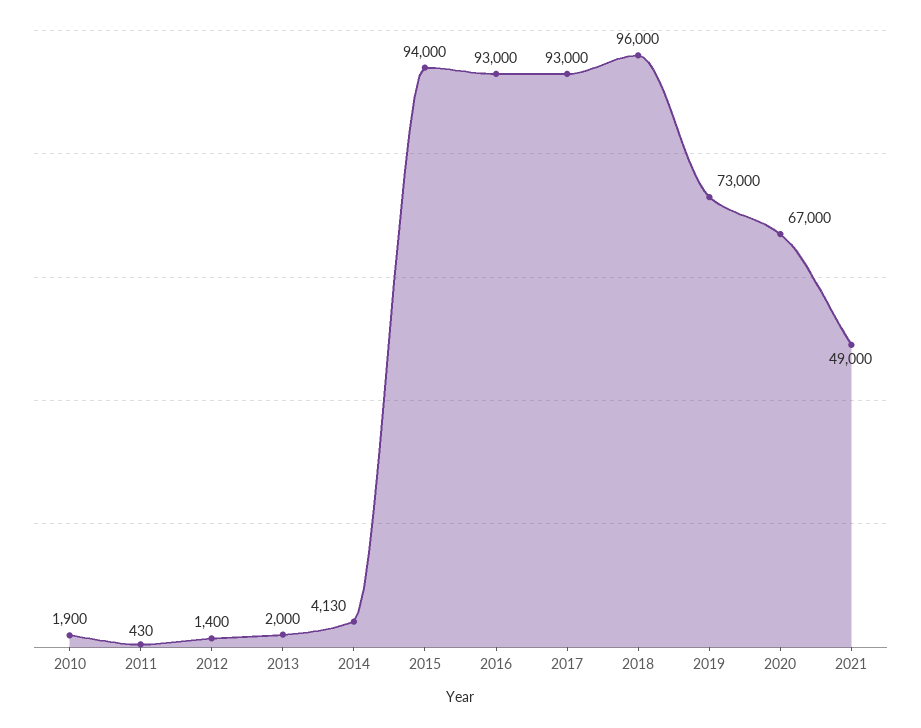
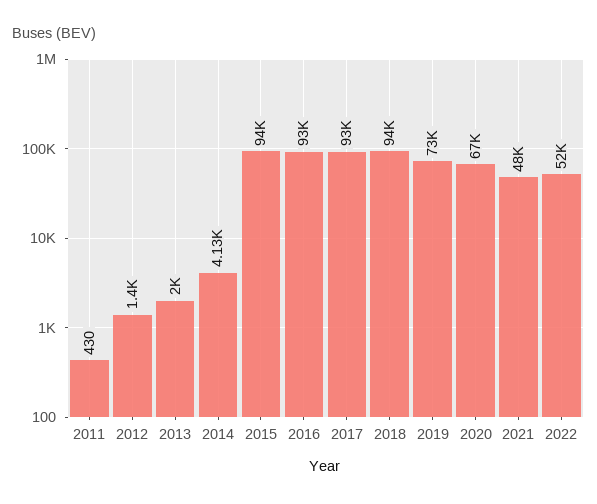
2010: 1900 -> none
2018: 96000 -> 94000
2021: 49000 -> 48000
2022: none -> 52000

